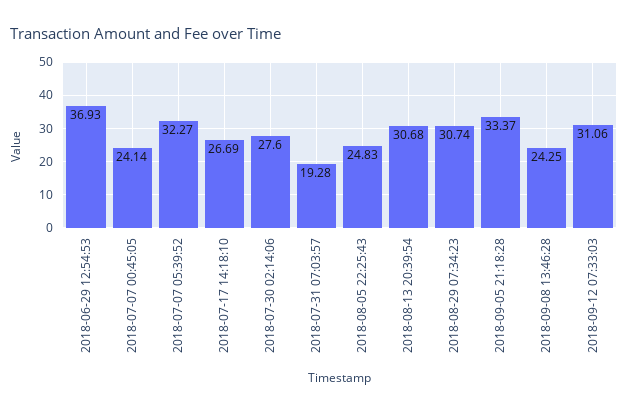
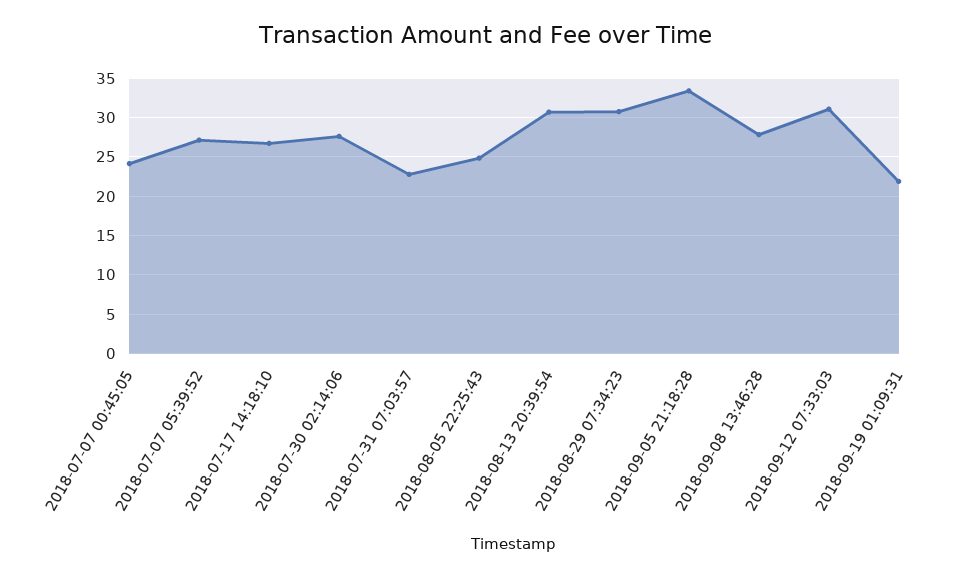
2018-06-29 12:54:53: 36.93 -> none
2018-07-07 05:39:52: 32.27 -> 27
2018-07-31 07:03:57: 19.28 -> 23
2018-09-08 13:46:28: 24.25 -> 28
2018-09-19 01:09:31: none -> 22

